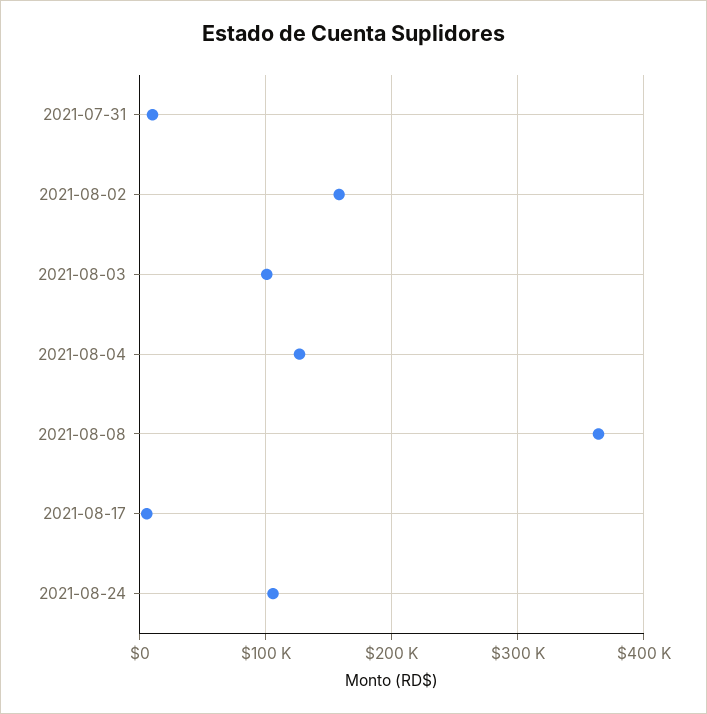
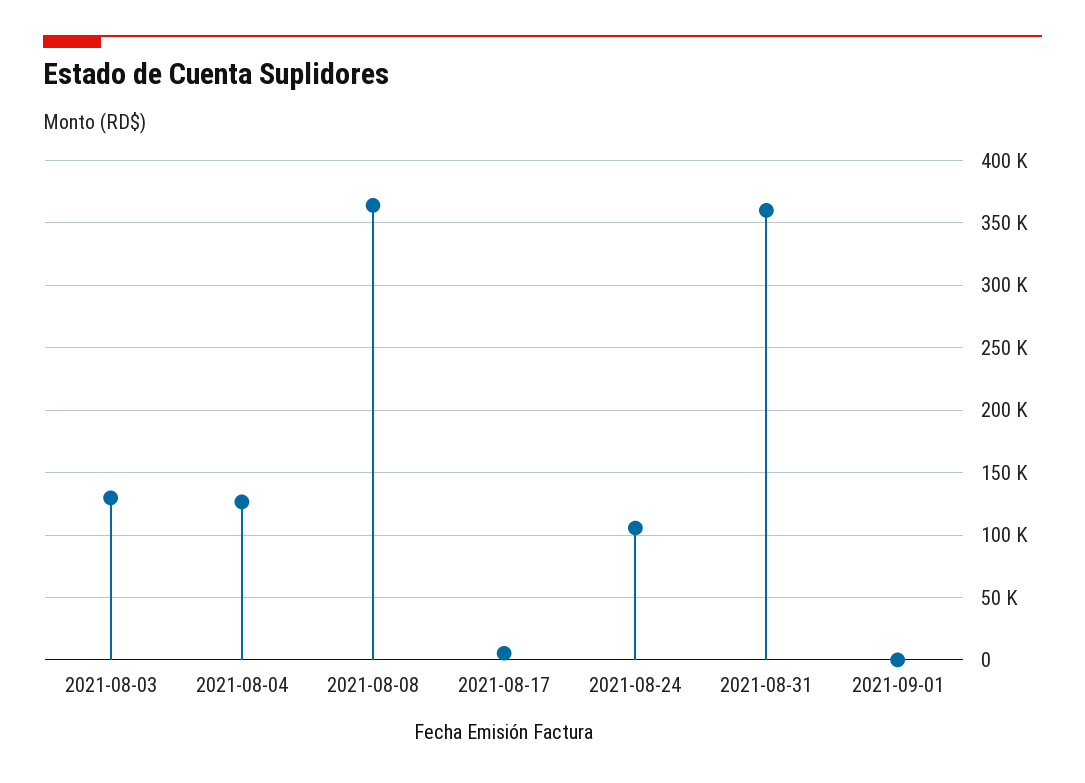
2021-07-31: 10000 -> none
2021-08-02: 160000 -> none
2021-08-03: 100000 -> 130000
2021-08-31: none -> 360000
2021-09-01: none -> 0

